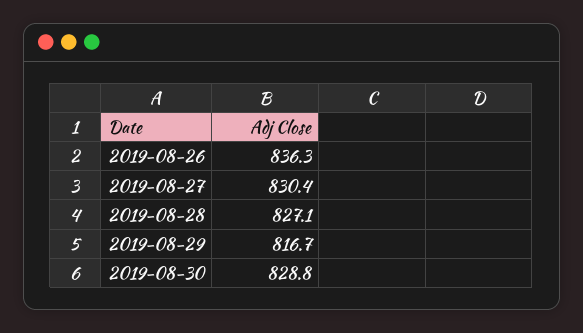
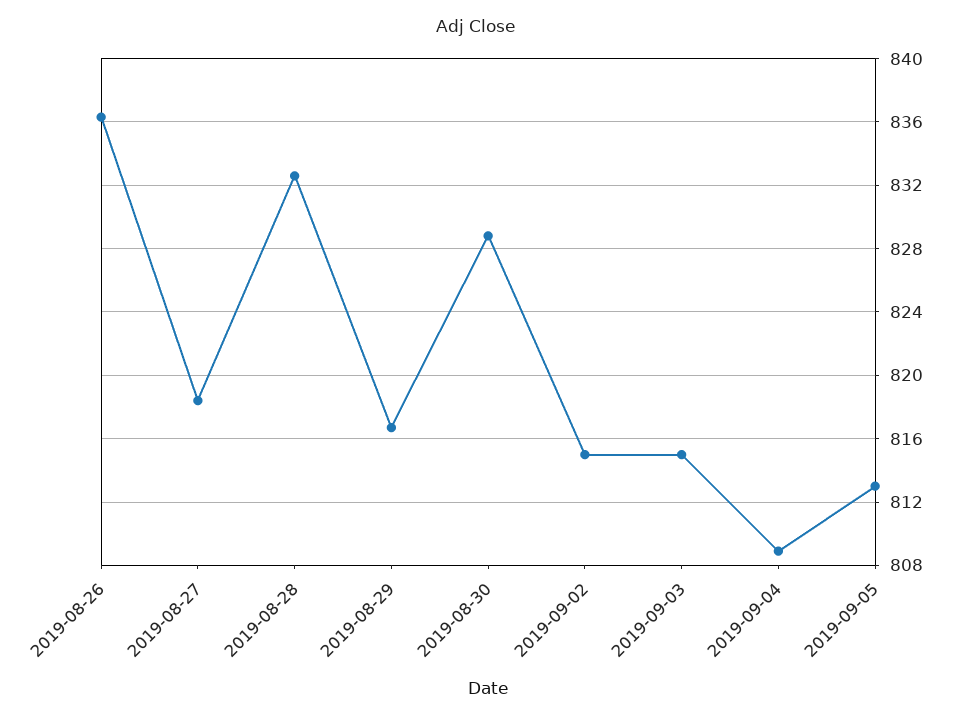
2019-08-27: 830.4 -> 818.5
2019-08-28: 827.1 -> 832.5
2019-09-02: none -> 815
2019-09-03: none -> 815
2019-09-04: none -> 809
2019-09-05: none -> 813

